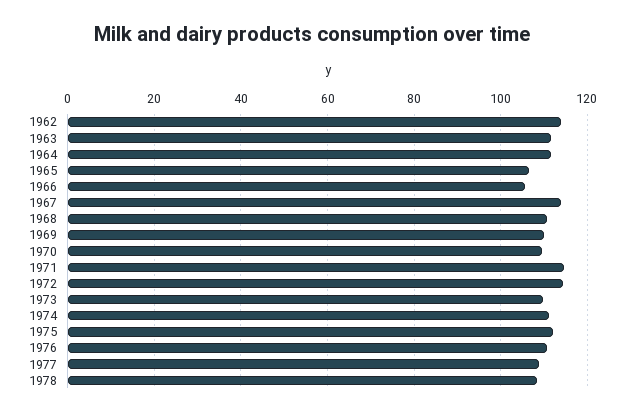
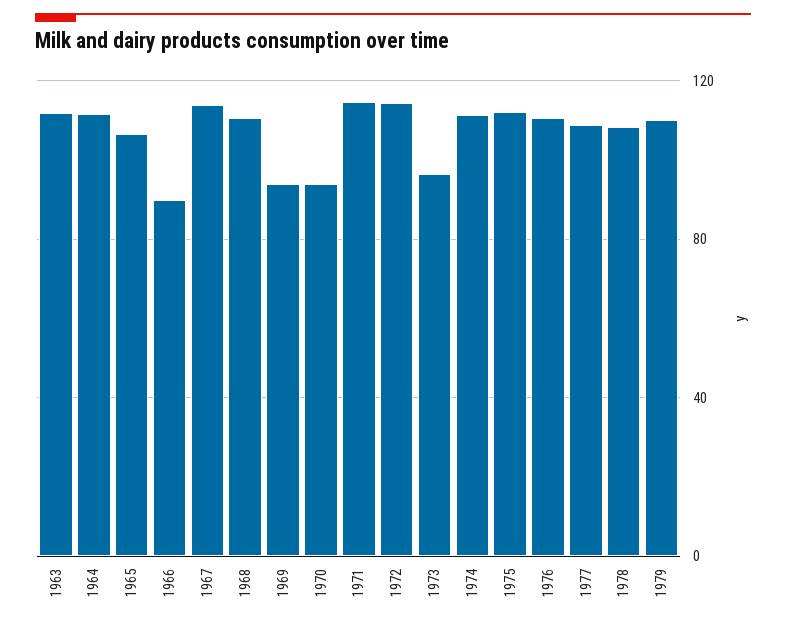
1962: 114 -> none
1966: 106 -> 90
1969: 110 -> 95
1970: 110 -> 95
1973: 110 -> 95
1979: none -> 110

